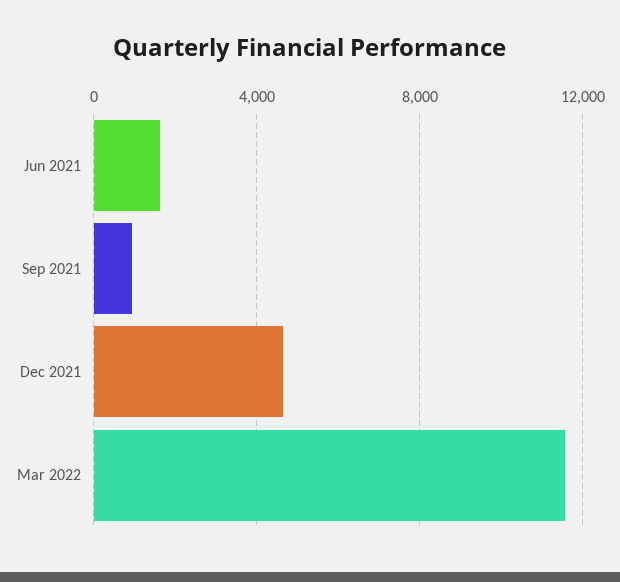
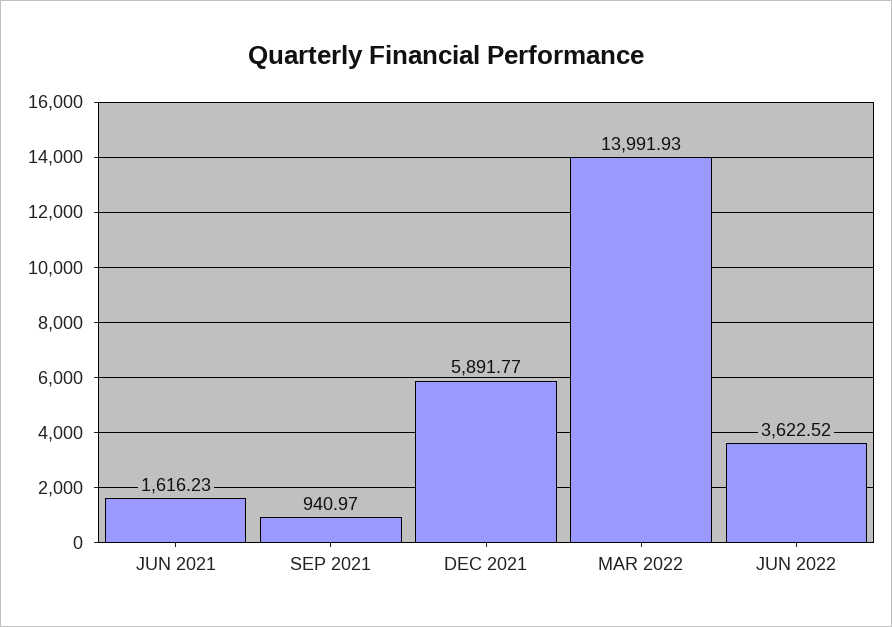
Dec 2021: 4500 -> 5891.77
Mar 2022: 11500 -> 13991.93
JUN 2022: none -> 3622.52

